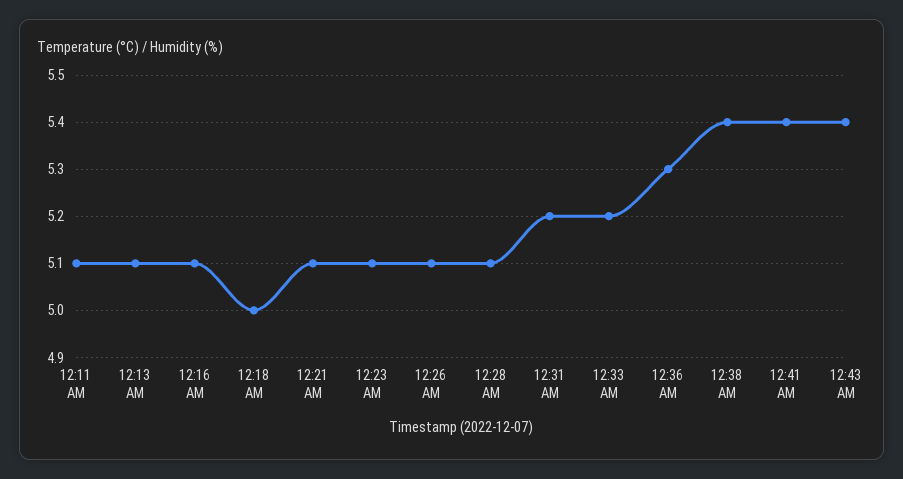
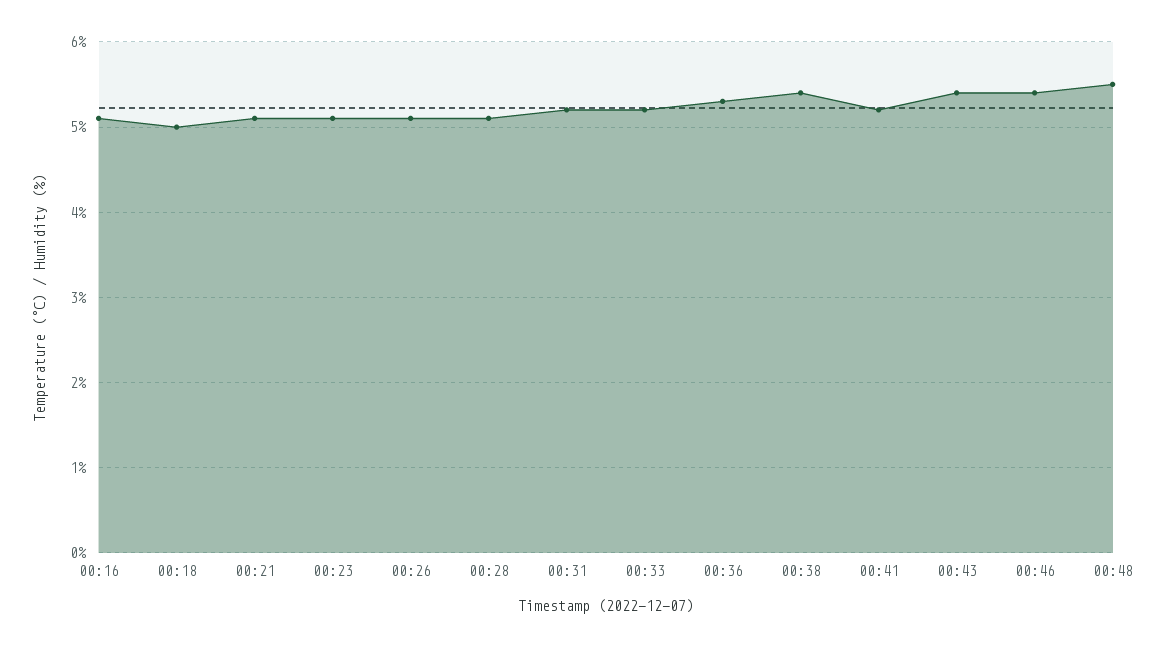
12:11 AM: 5.1 -> none
12:13 AM: 5.1 -> none
12:41 AM: 5.4 -> 5.2
00:46: none -> 5.4
00:48: none -> 5.5

